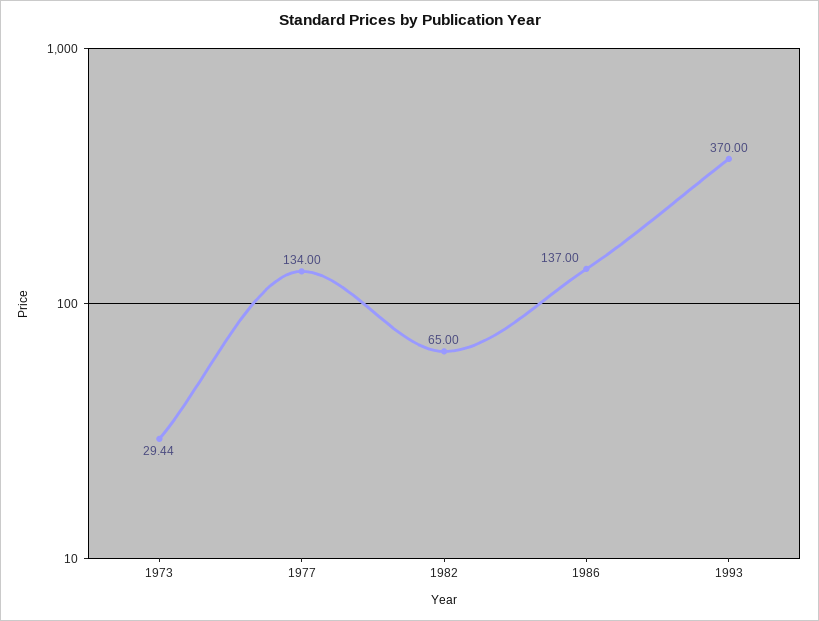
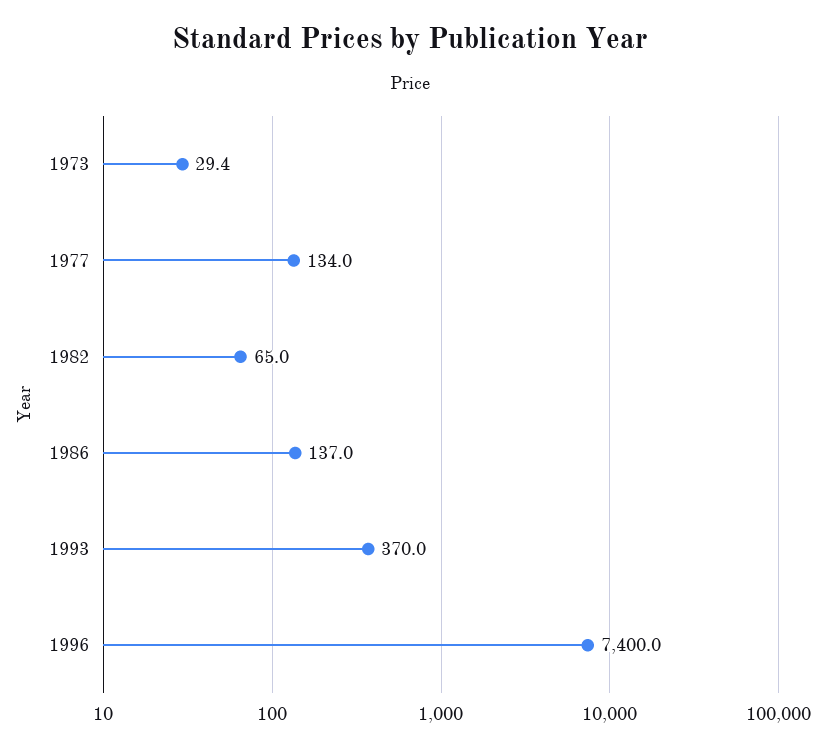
1996: none -> 7400

